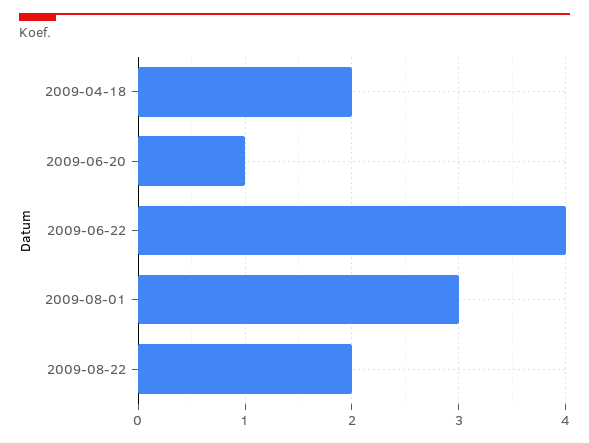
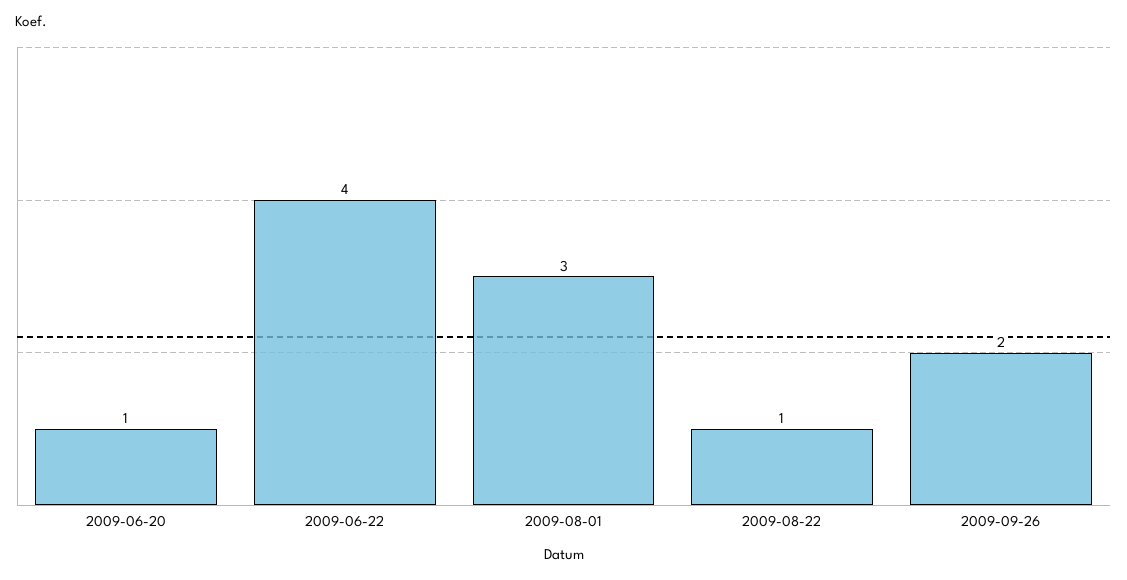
2009-04-18: 2 -> none
2009-08-22: 2 -> 1
2009-09-26: none -> 2

